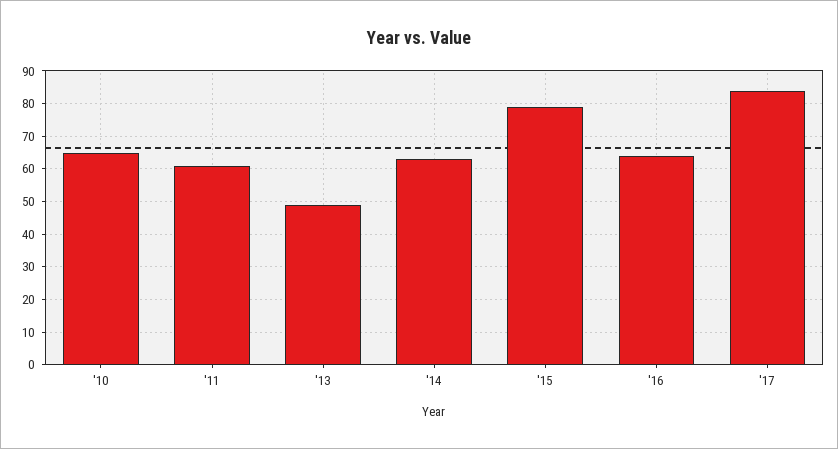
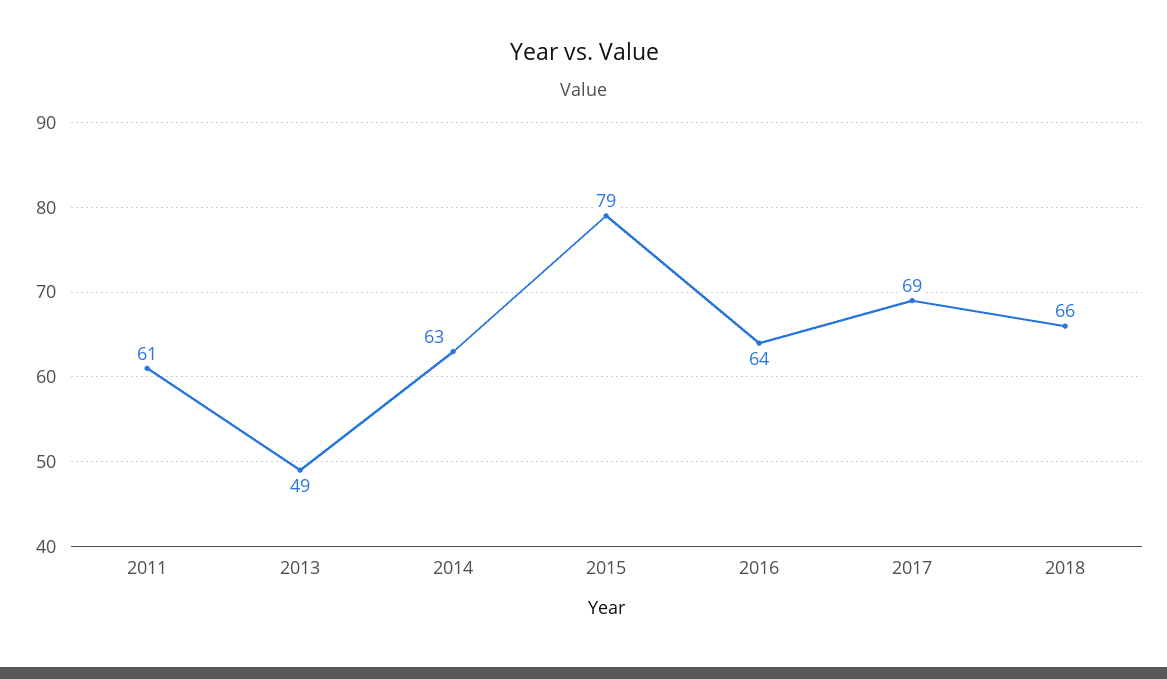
'10: 65 -> none
'17: 85 -> 69
2018: none -> 66

